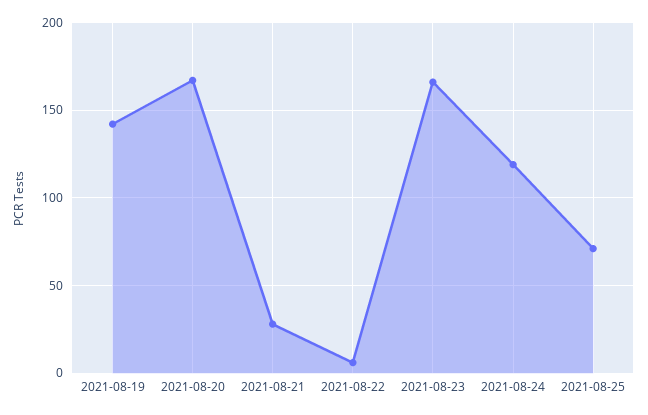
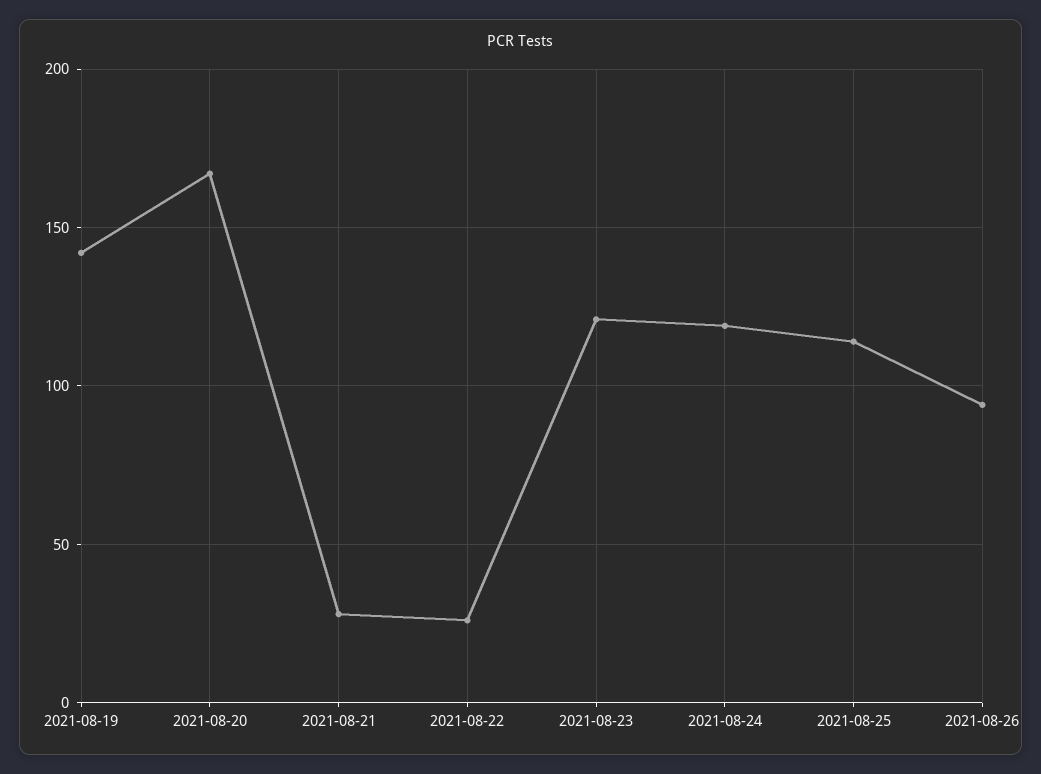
2021-08-22: 5 -> 25
2021-08-23: 165 -> 120
2021-08-25: 70 -> 115
2021-08-26: none -> 95

